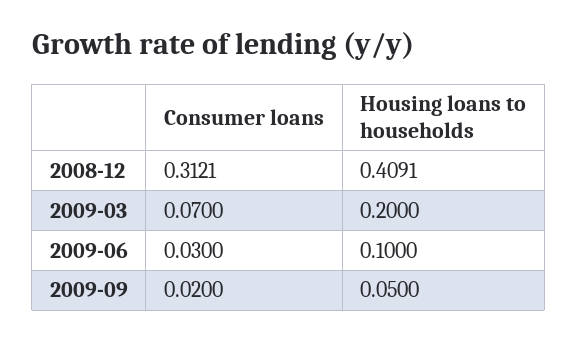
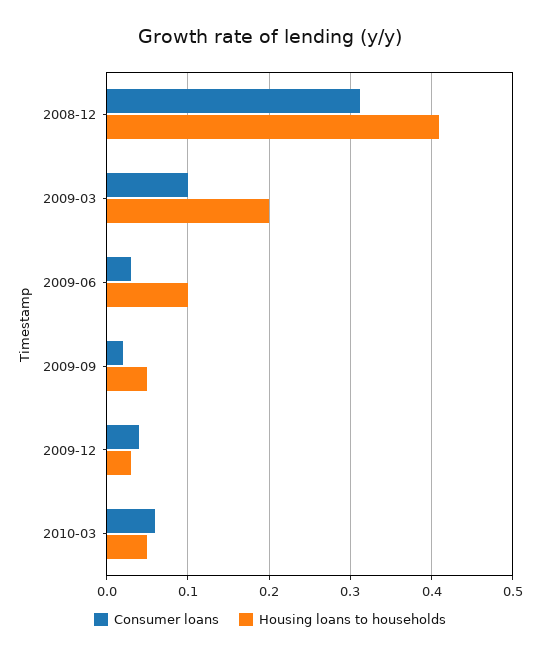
Consumer loans, 2009-03: 0.07 -> 0.1
Consumer loans, 2009-12: none -> 0.04
Housing loans to households, 2009-12: none -> 0.03
Consumer loans, 2010-03: none -> 0.06
Housing loans to households, 2010-03: none -> 0.05

